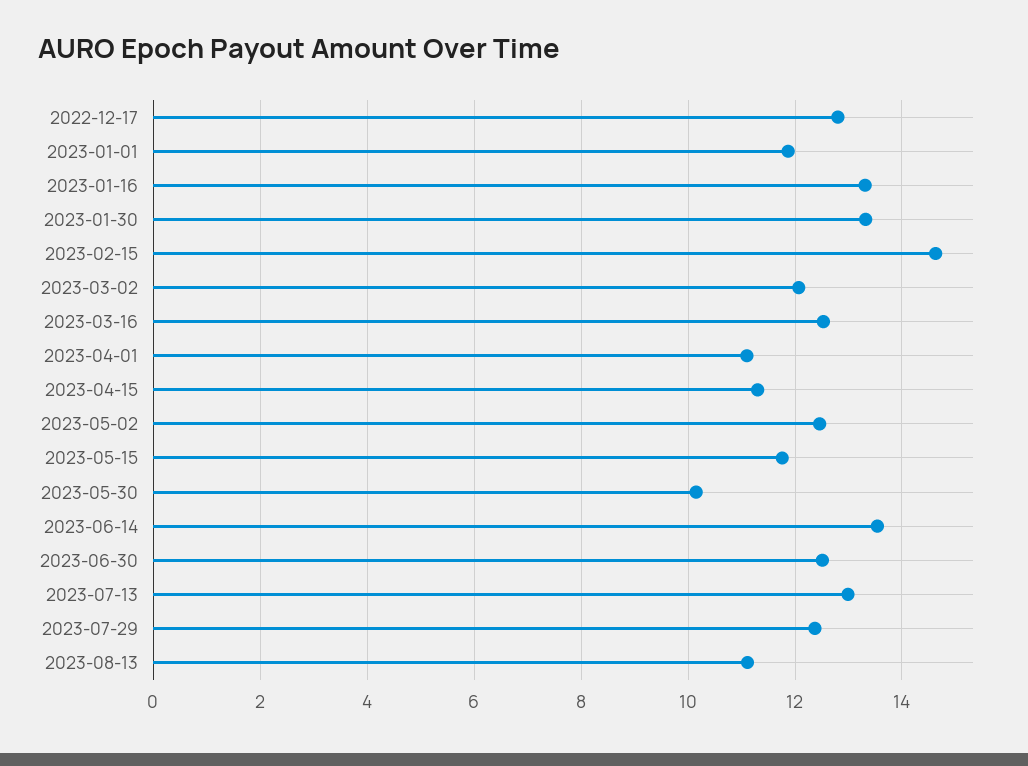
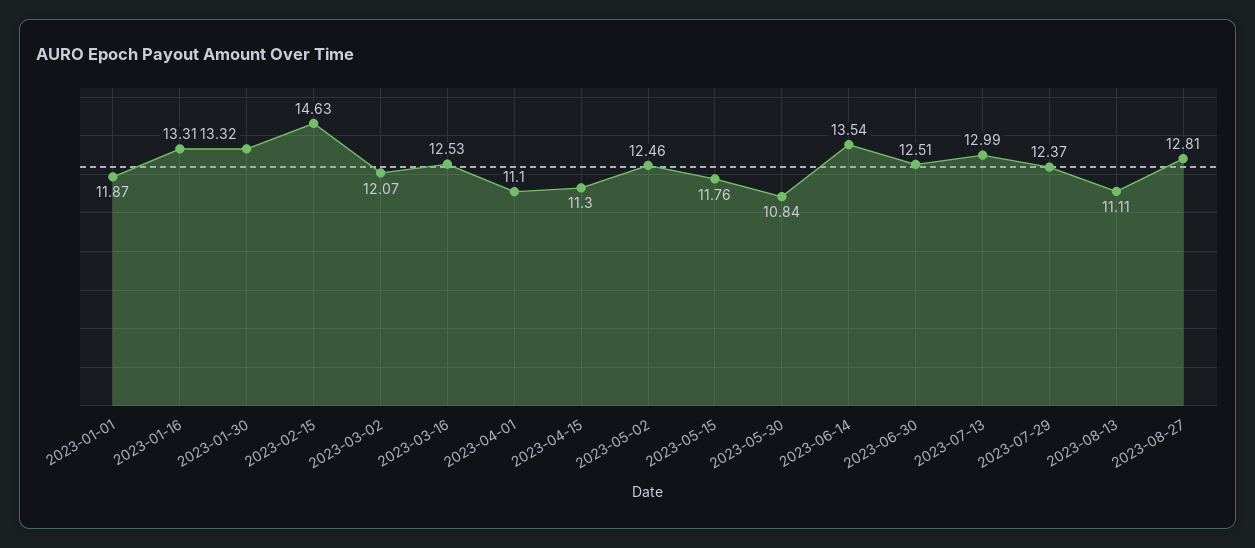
2022-12-17: 12.8 -> none
2023-05-30: 10.2 -> 10.84
2023-08-27: none -> 12.81

